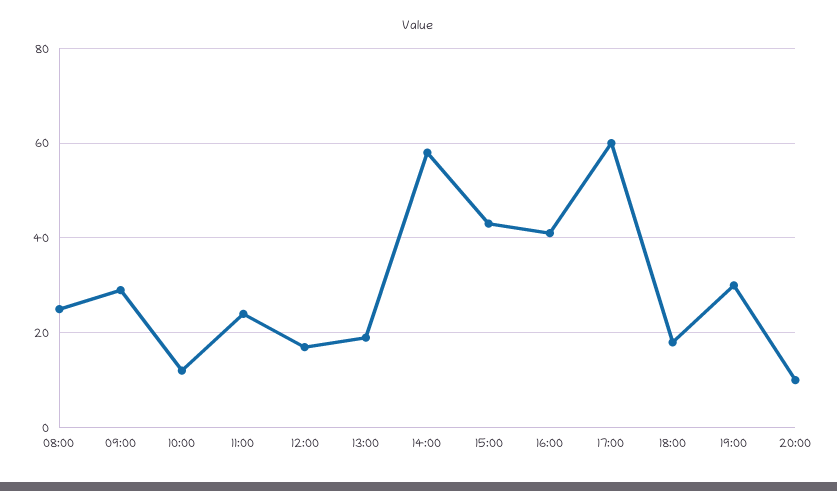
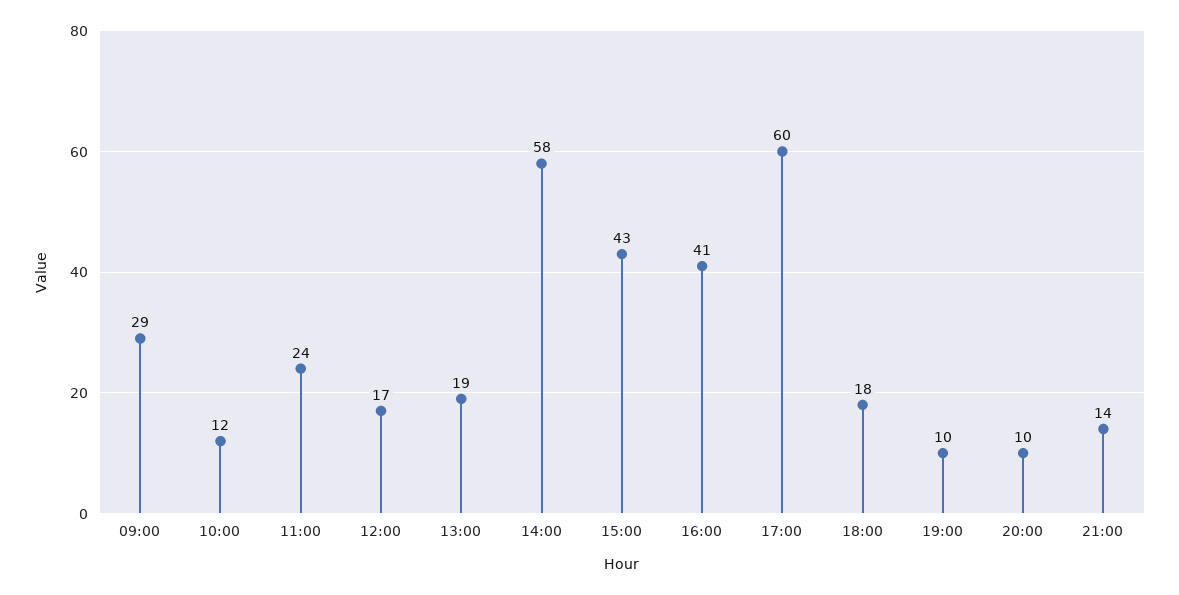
08:00: 25 -> none
19:00: 30 -> 10
21:00: none -> 14

